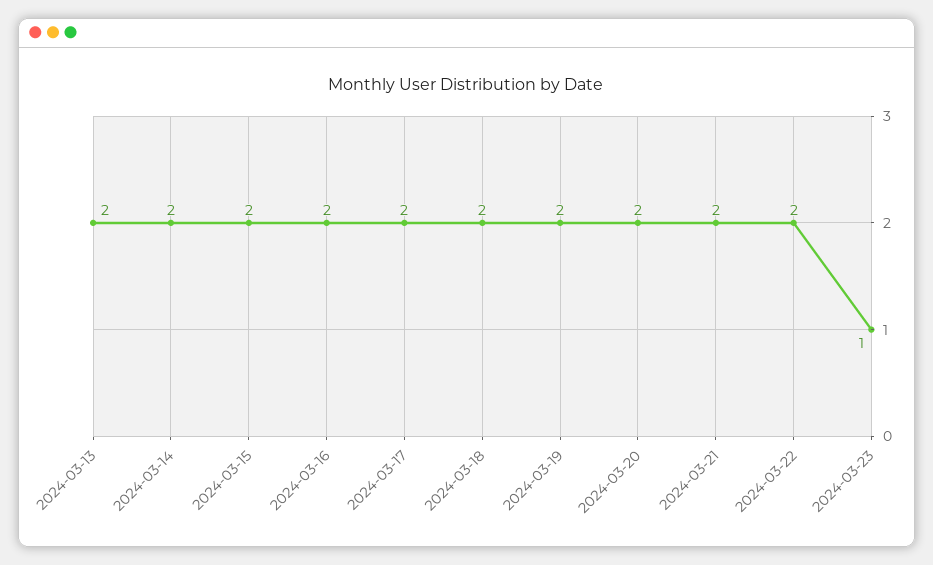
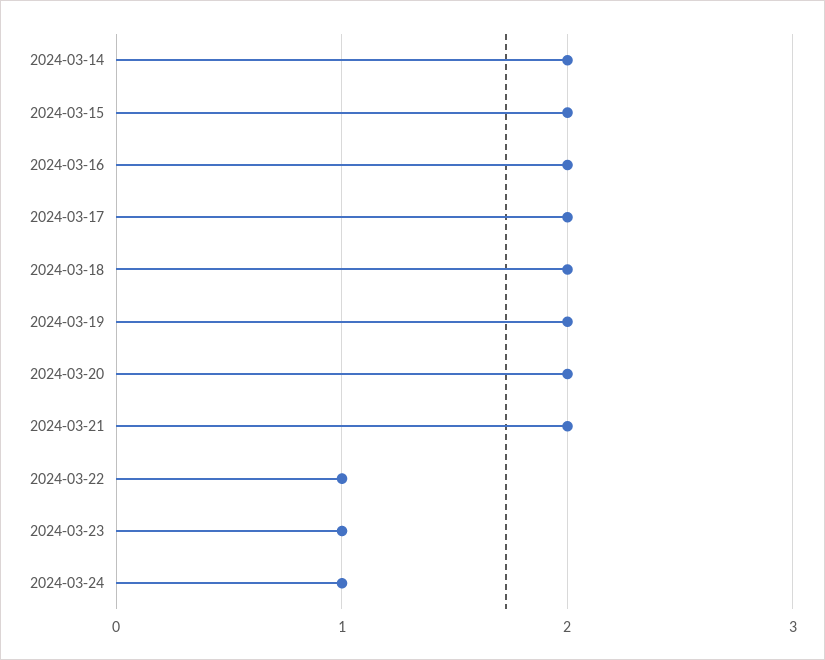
2024-03-13: 2 -> none
2024-03-22: 2 -> 1
2024-03-24: none -> 1

